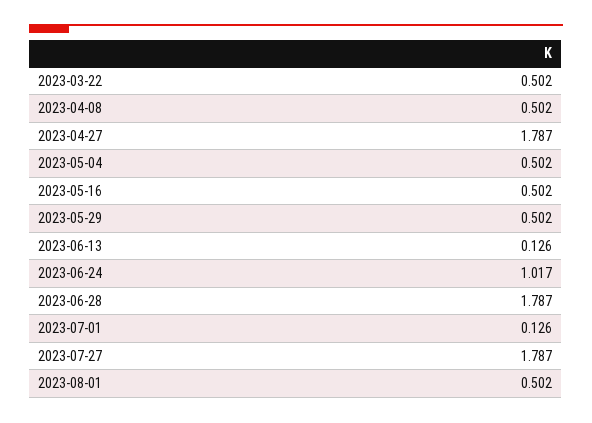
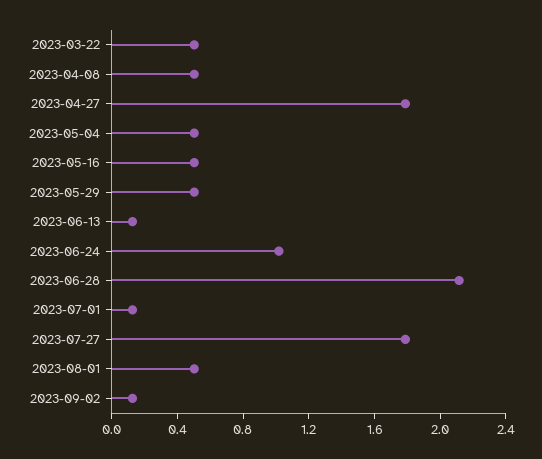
2023-06-28: 1.787 -> 2.1
2023-09-02: none -> 0.1

